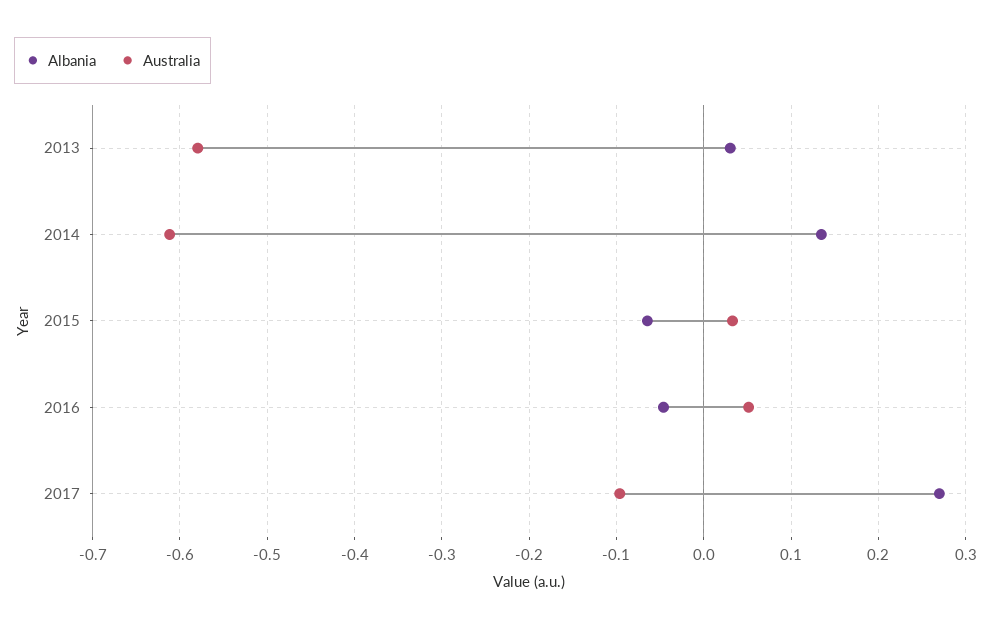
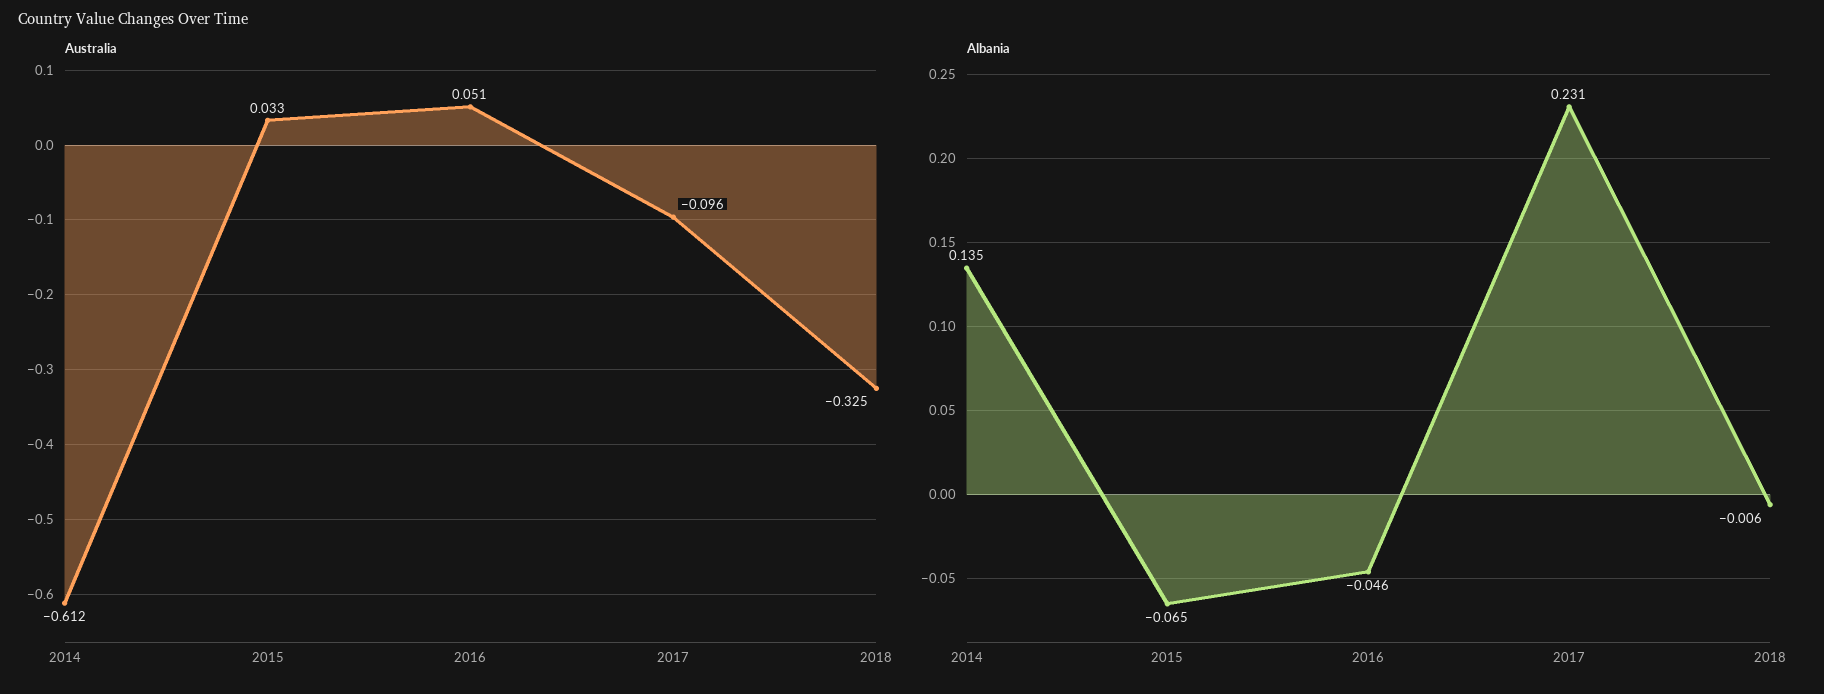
Albania, 2013: 0.03 -> none
Australia, 2013: -0.58 -> none
Albania, 2017: 0.27 -> 0.231
Australia, 2018: none -> -0.325
Albania, 2018: none -> -0.006

